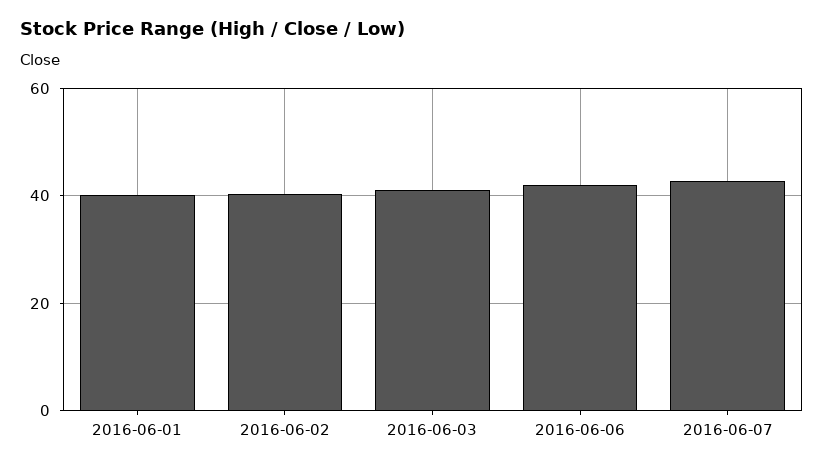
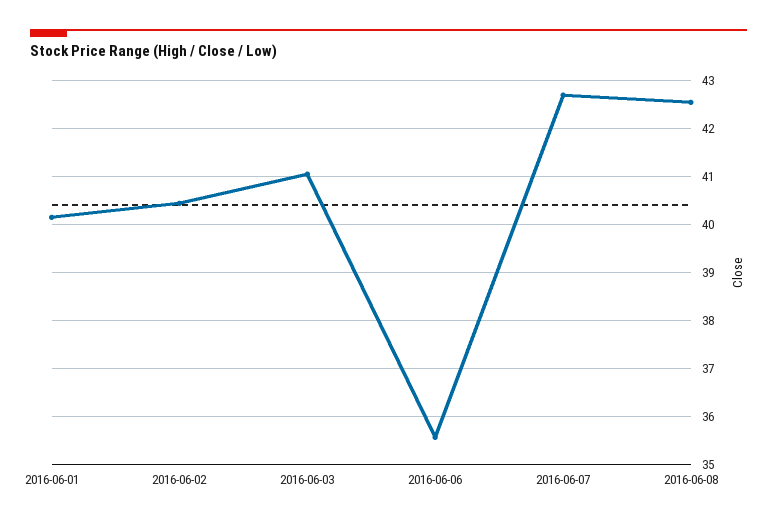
2016-06-06: 42 -> 35.6
2016-06-08: none -> 42.6

